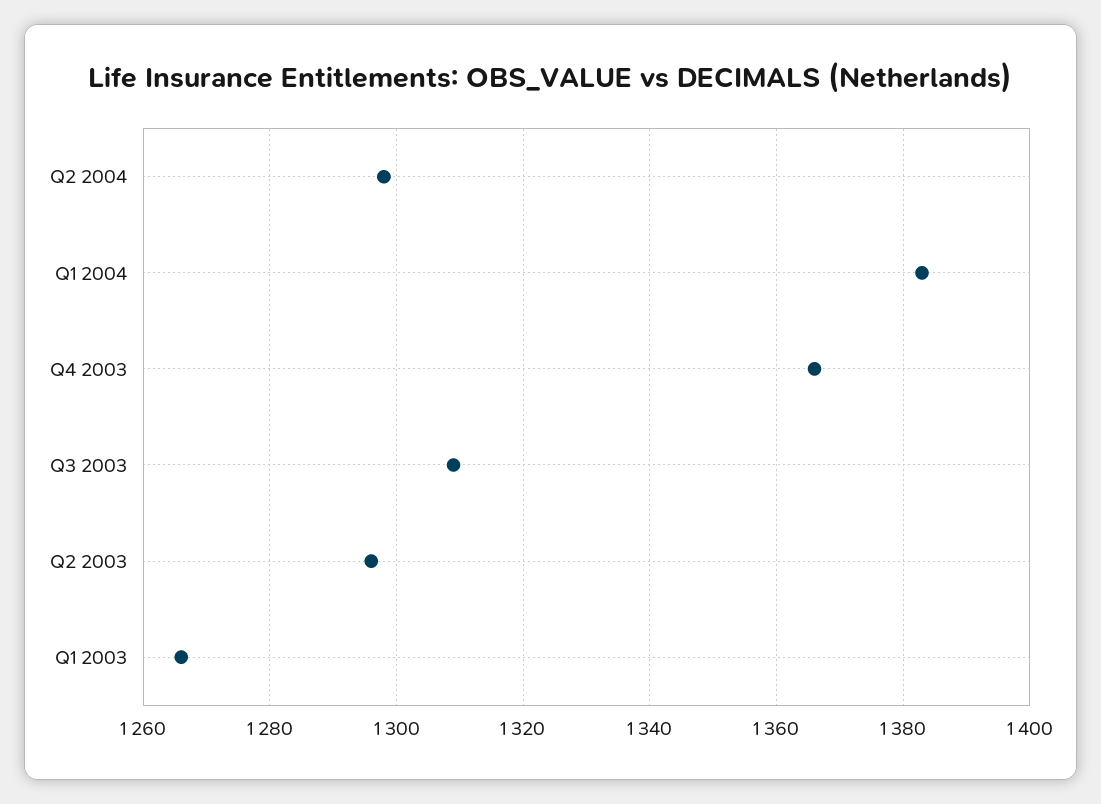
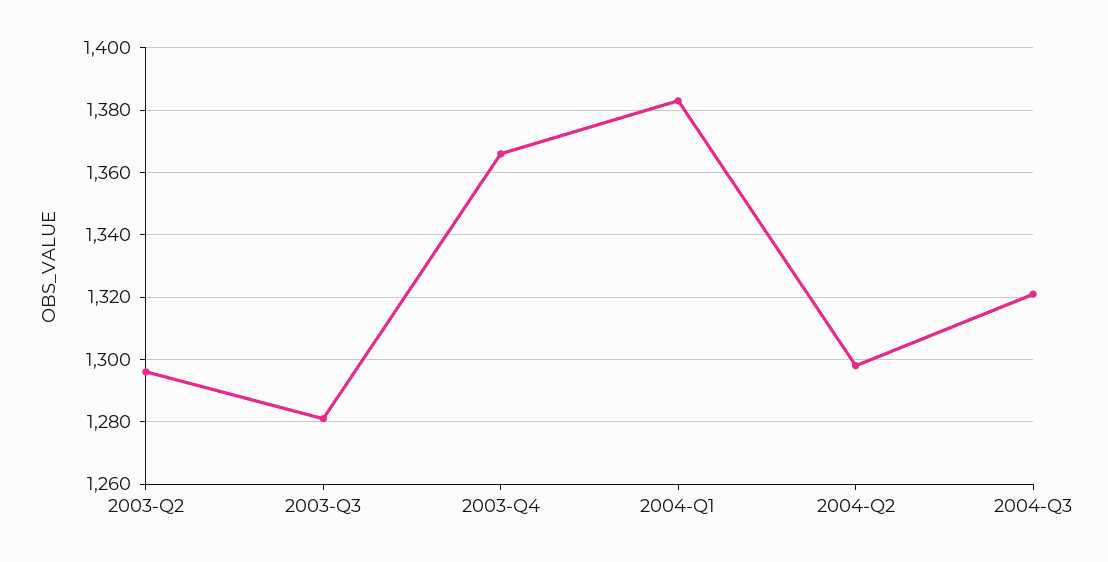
Q3 2003: 1310 -> 1280
Q1 2003: 1265 -> none
2004-Q3: none -> 1320

